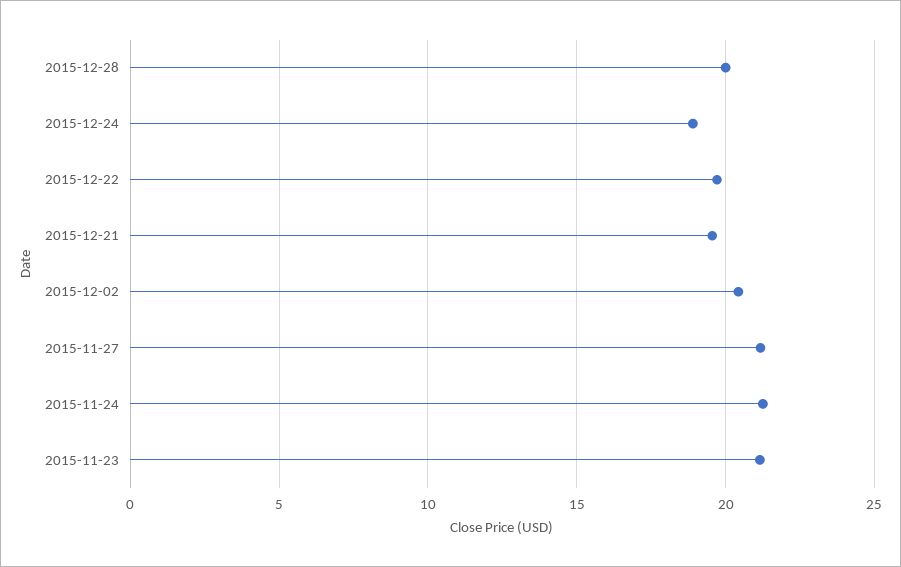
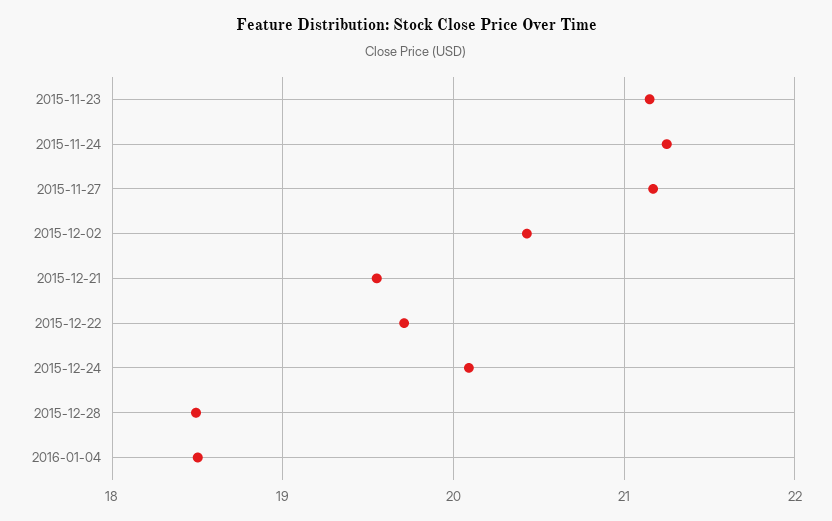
2015-12-28: 20 -> 18.5
2015-12-24: 19 -> 20.1
2016-01-04: none -> 18.5

